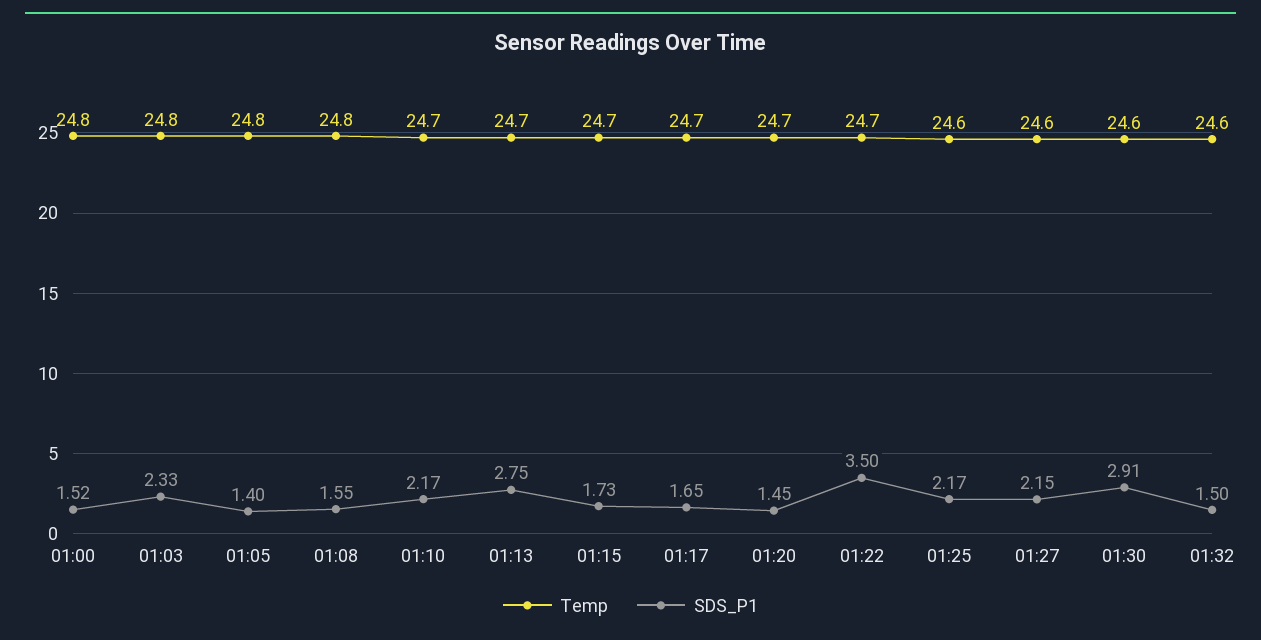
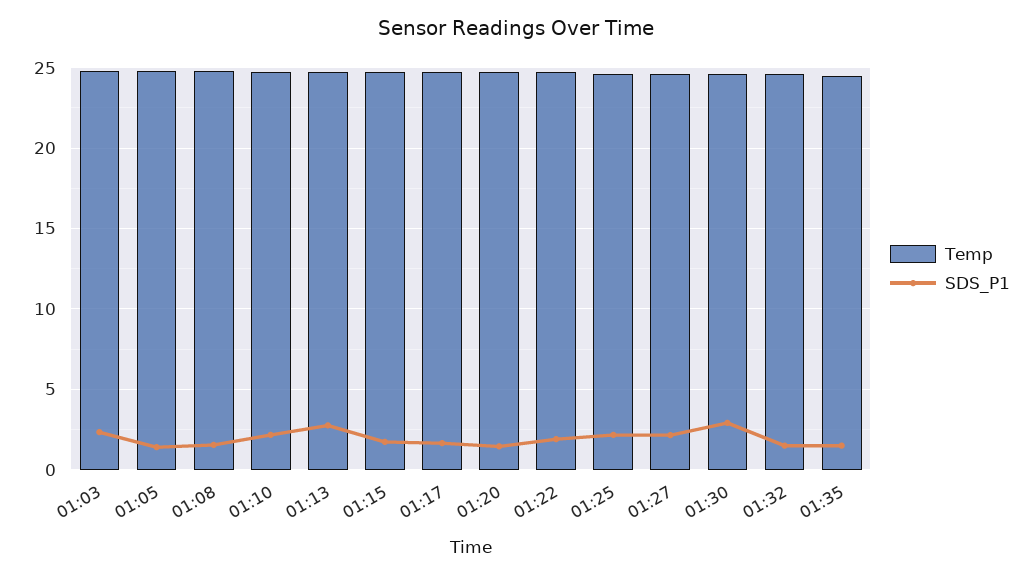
Temp, 01:00: 24.8 -> none
SDS_P1, 01:00: 1.52 -> none
SDS_P1, 01:22: 3.5 -> 2
Temp, 01:35: none -> 24.5
SDS_P1, 01:35: none -> 1.5

